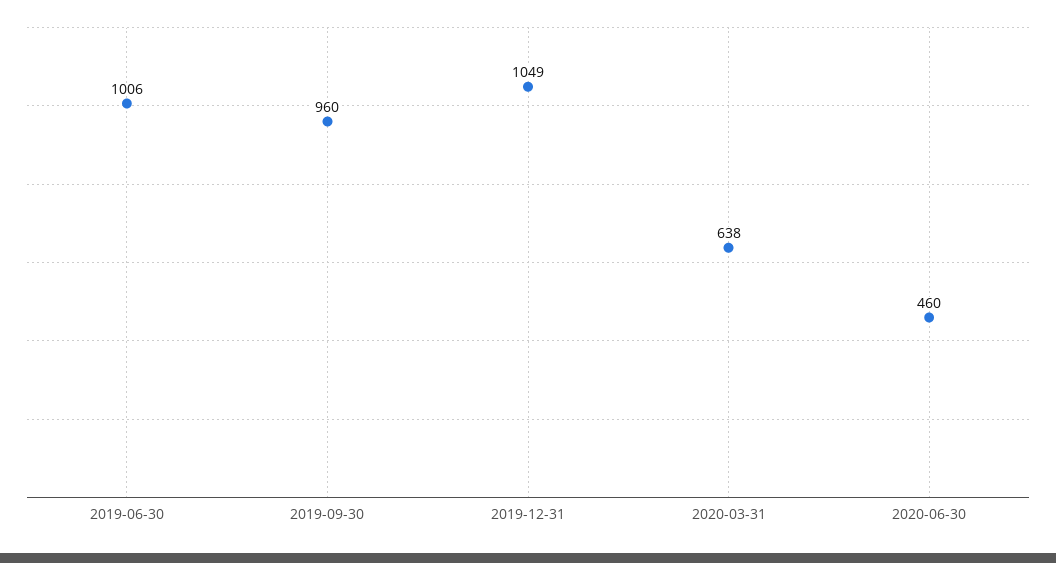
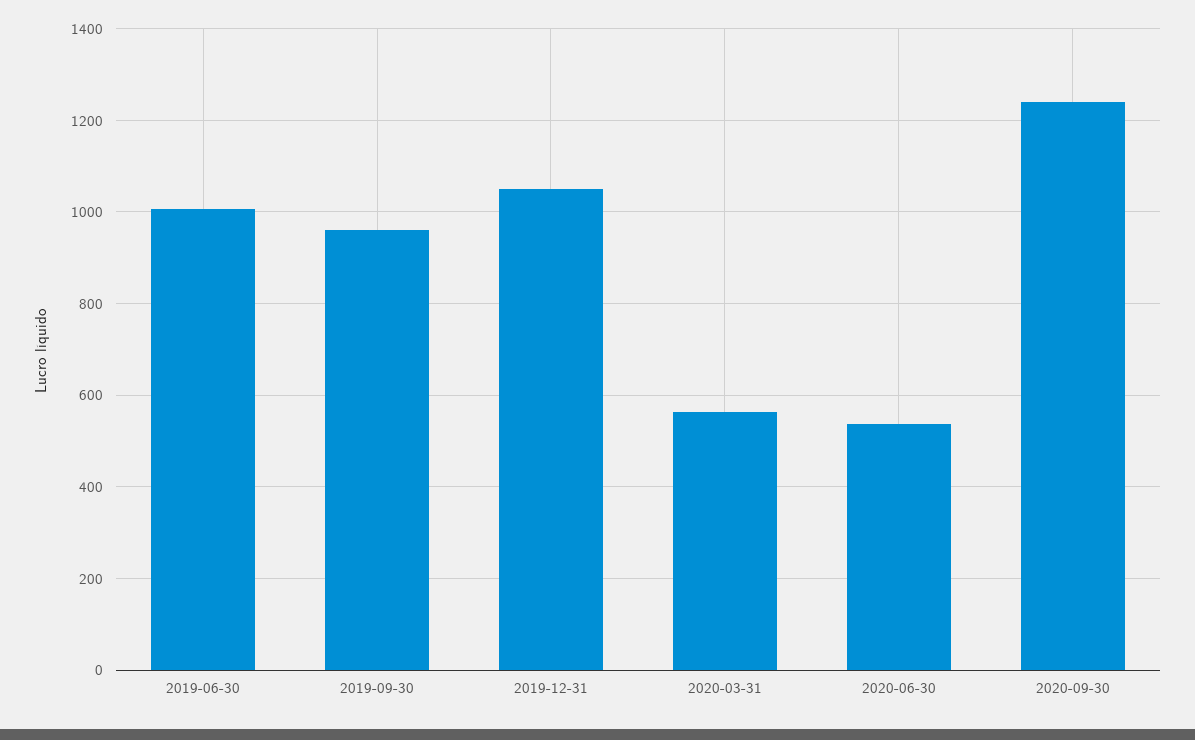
2020-03-31: 638 -> 560
2020-06-30: 460 -> 540
2020-09-30: none -> 1240

